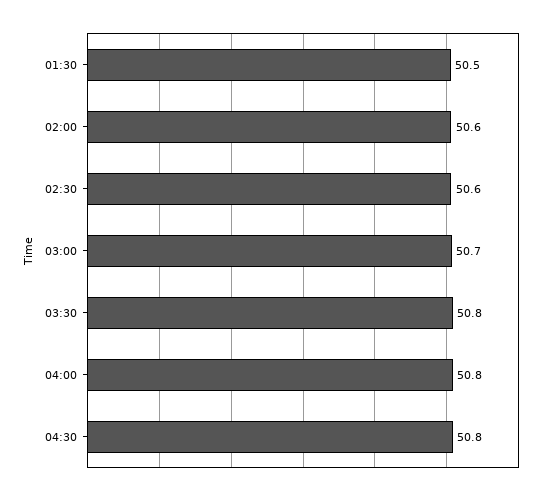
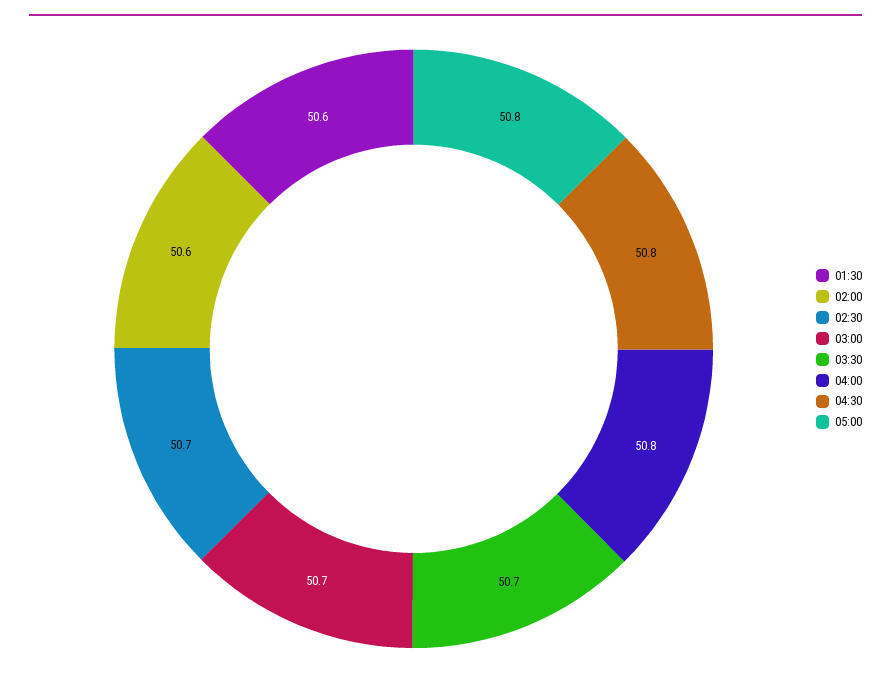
01:30: 50.5 -> 50.6
02:30: 50.6 -> 50.7
03:30: 50.8 -> 50.7
05:00: none -> 50.8

